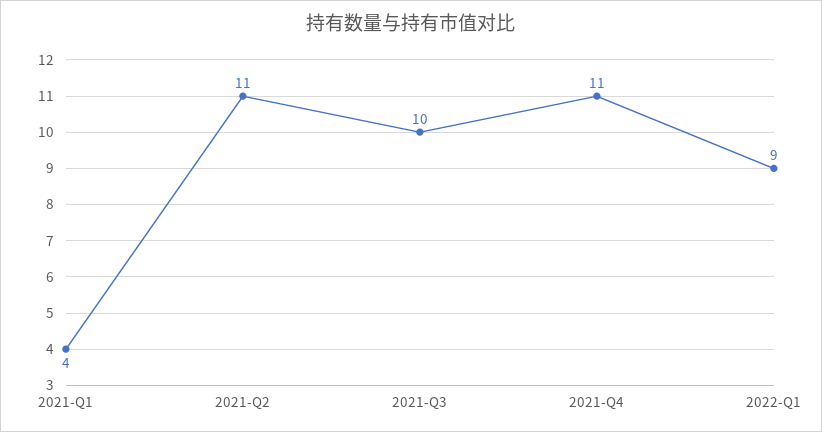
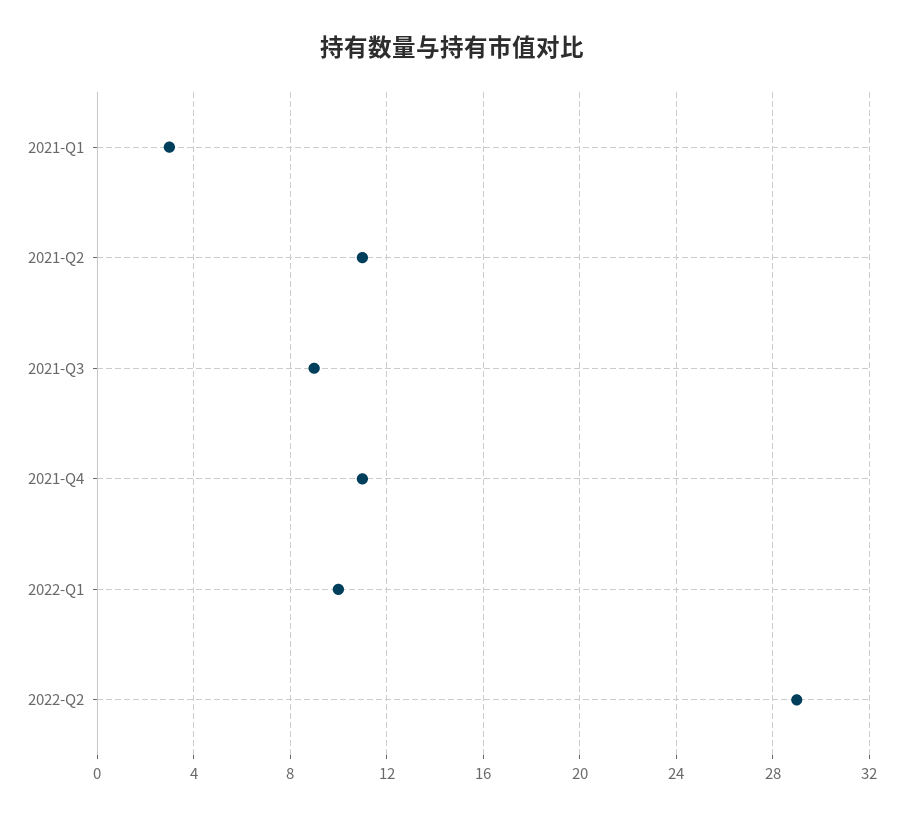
2021-Q1: 4 -> 3
2021-Q3: 10 -> 9
2022-Q1: 9 -> 10
2022-Q2: none -> 29

